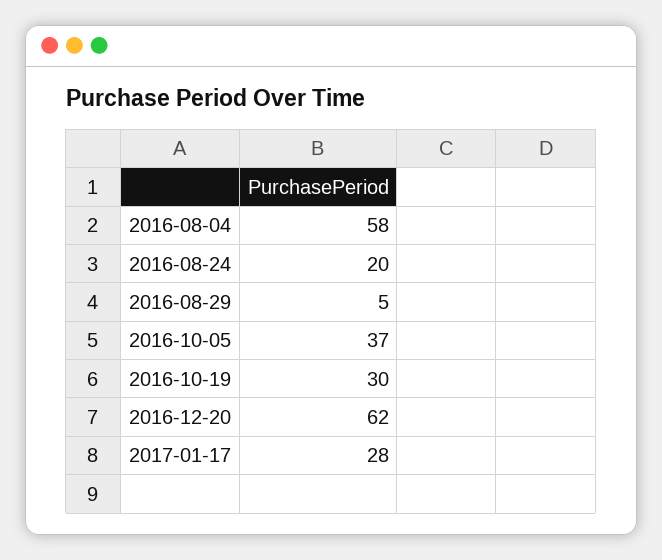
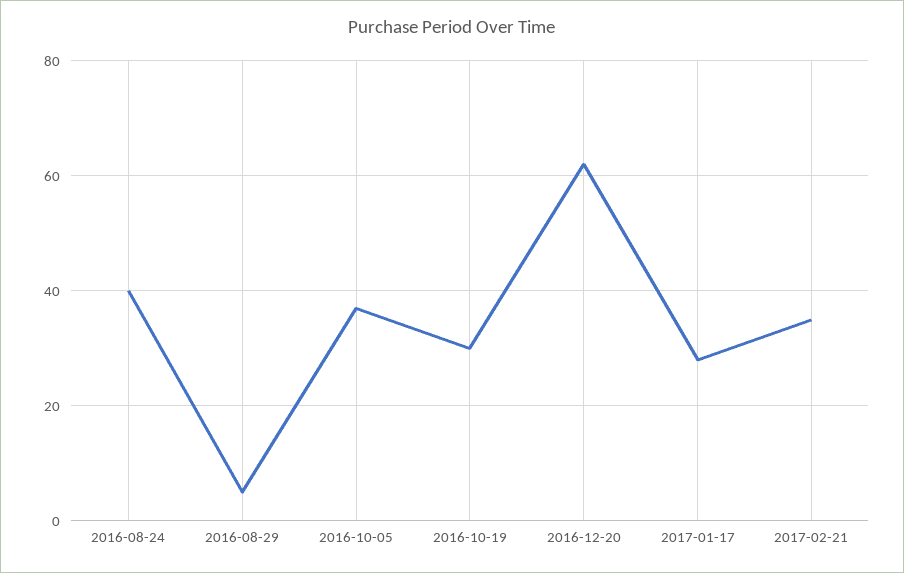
2016-08-04: 58 -> none
2016-08-24: 20 -> 40
2017-02-21: none -> 35

